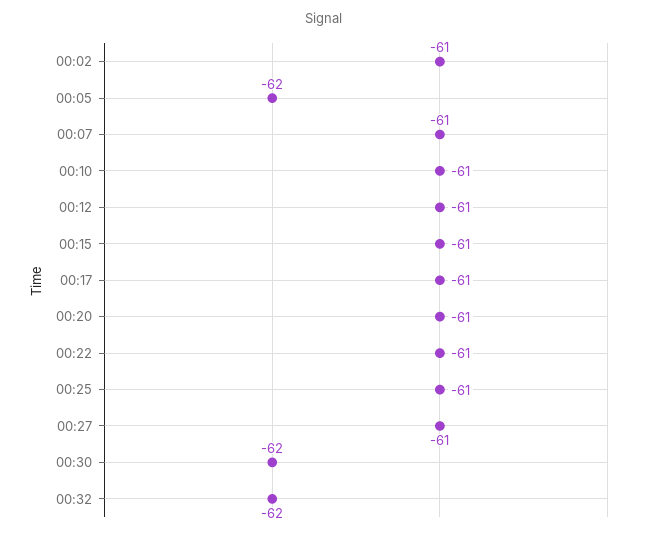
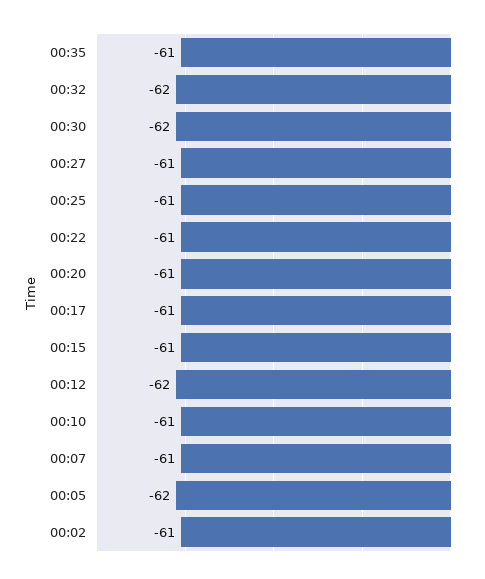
00:12: -61 -> -62
00:35: none -> -61

